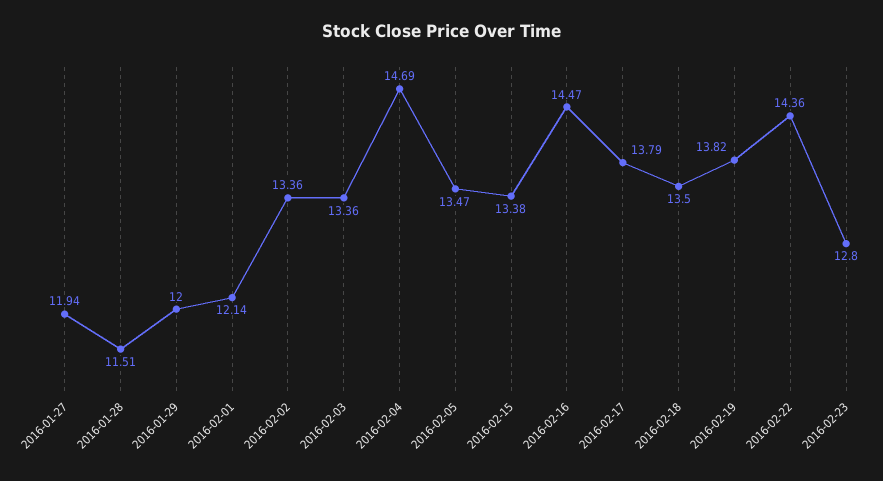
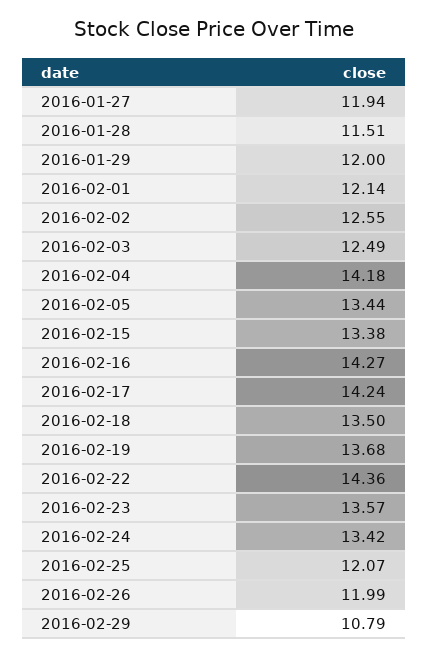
2016-02-02: 13.36 -> 12.55
2016-02-03: 13.36 -> 12.49
2016-02-04: 14.69 -> 14.18
2016-02-05: 13.47 -> 13.44
2016-02-16: 14.47 -> 14.27
2016-02-17: 13.79 -> 14.24
2016-02-19: 13.82 -> 13.68
2016-02-23: 12.8 -> 13.57
2016-02-24: none -> 13.42
2016-02-25: none -> 12.07
2016-02-26: none -> 11.99
2016-02-29: none -> 10.79

